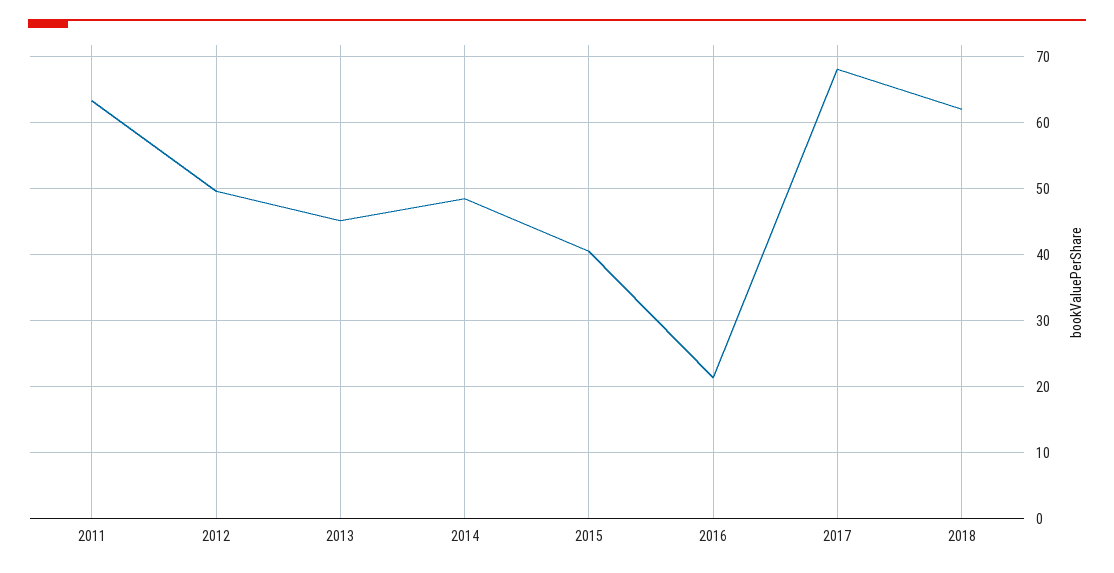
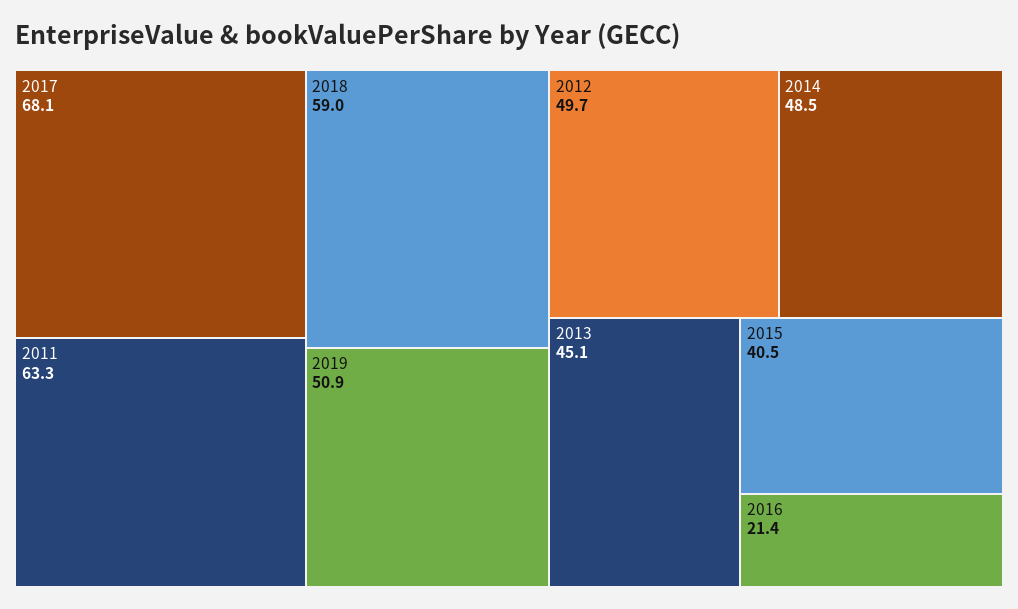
2018: 62 -> 59
2019: none -> 50.9

